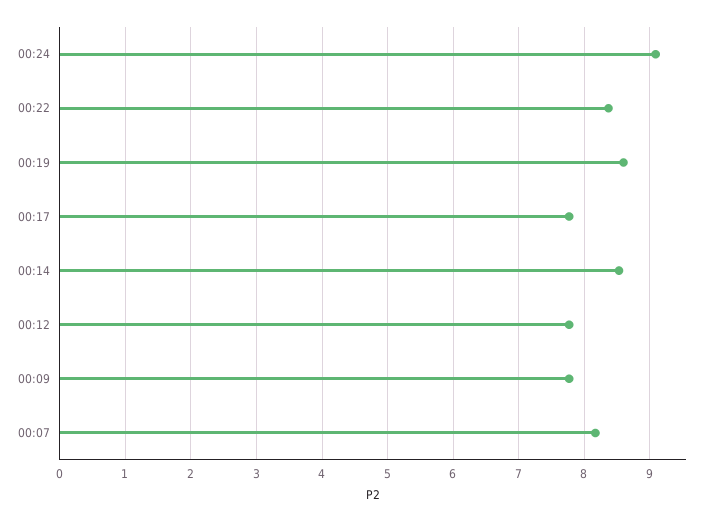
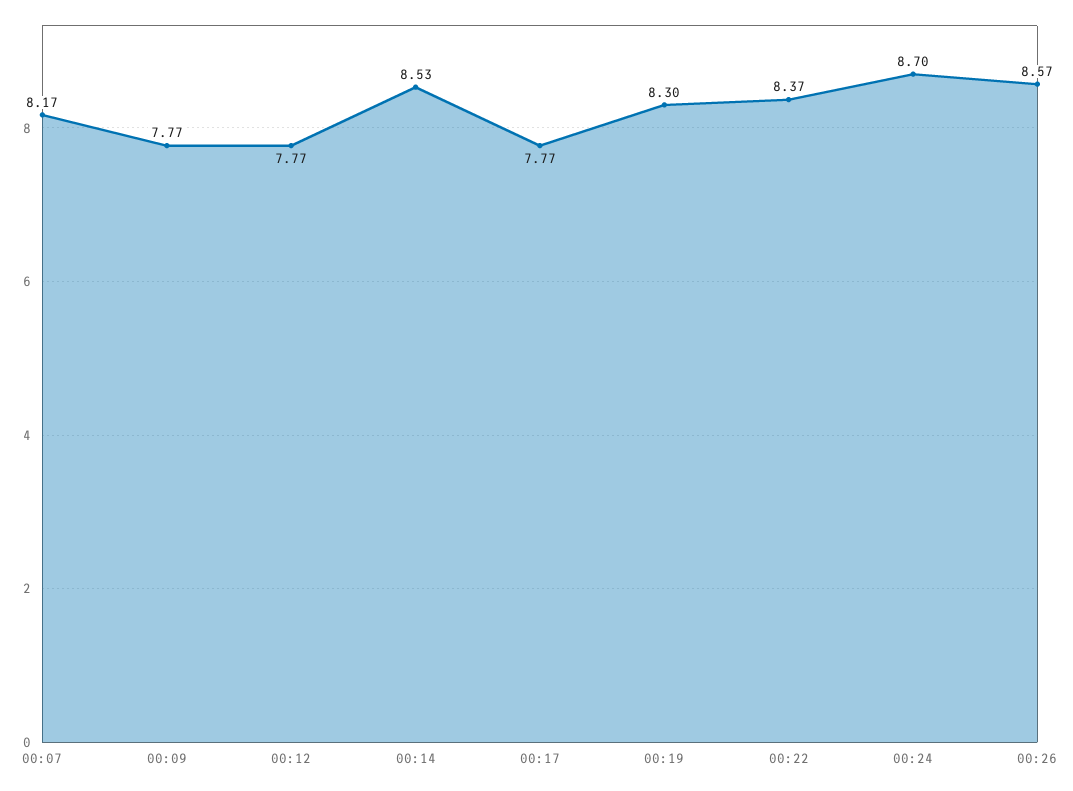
00:24: 9.1 -> 8.7
00:19: 8.6 -> 8.3
00:26: none -> 8.57

